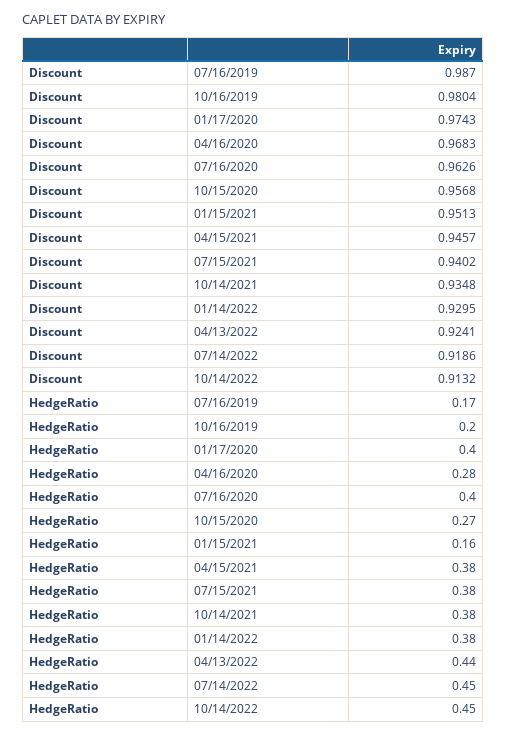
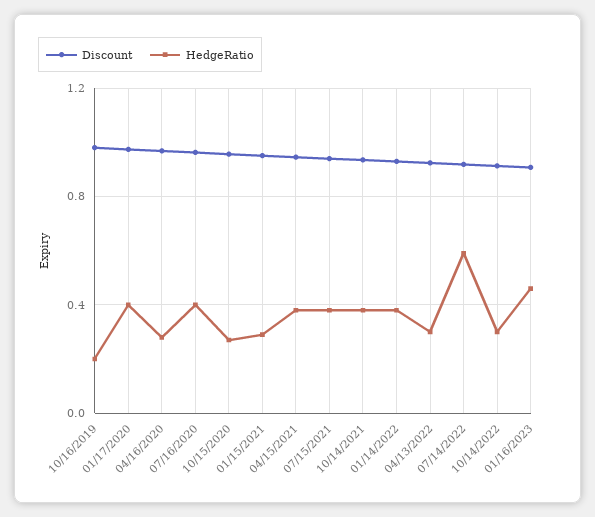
Discount, 07/16/2019: 0.987 -> none
HedgeRatio, 07/16/2019: 0.17 -> none
HedgeRatio, 01/15/2021: 0.16 -> 0.3
HedgeRatio, 04/13/2022: 0.44 -> 0.3
HedgeRatio, 07/14/2022: 0.45 -> 0.6
HedgeRatio, 10/14/2022: 0.45 -> 0.3
Discount, 01/16/2023: none -> 0.9
HedgeRatio, 01/16/2023: none -> 0.45

